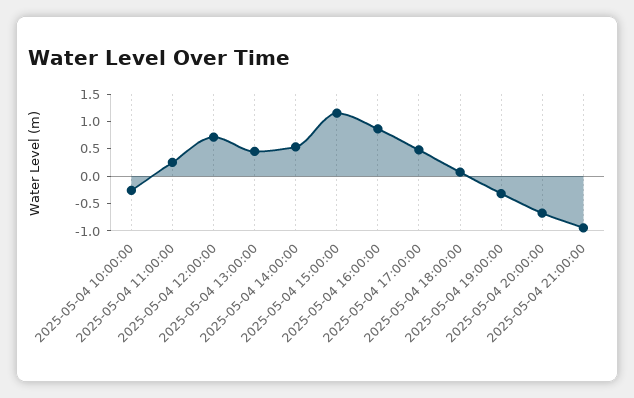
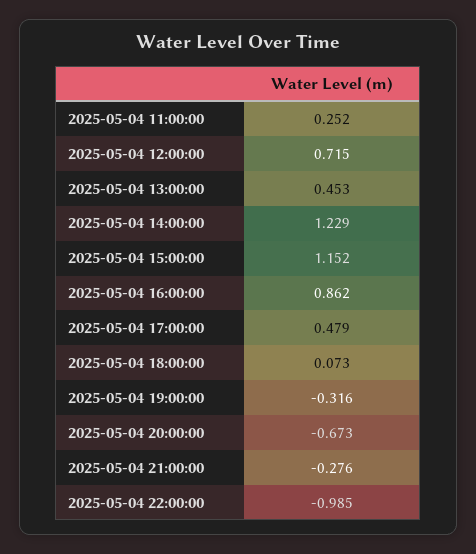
2025-05-04 10:00:00: -0.25 -> none
2025-05-04 14:00:00: 0.5 -> 1.229
2025-05-04 21:00:00: -1 -> -0.276
2025-05-04 22:00:00: none -> -0.985

